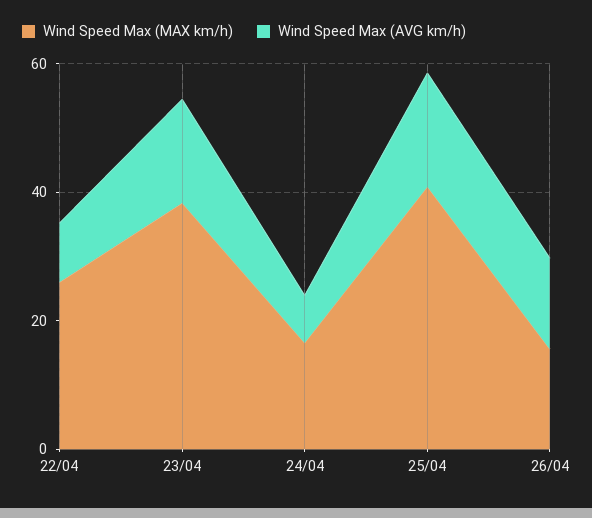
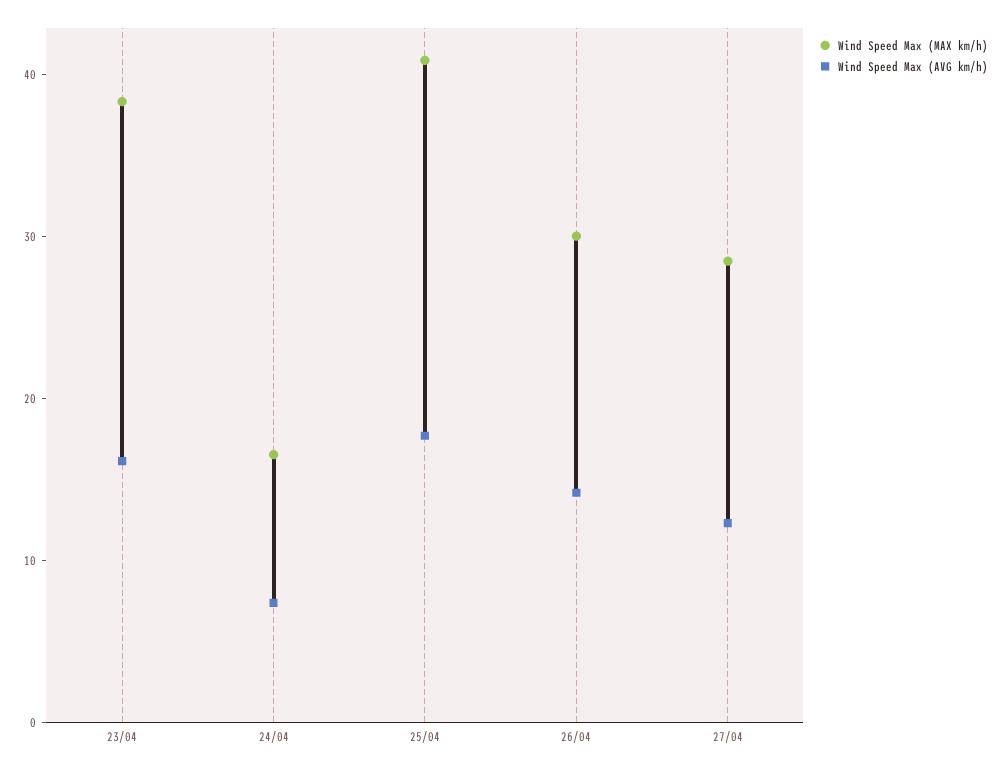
Wind Speed Max (MAX km/h), 22/04: 25 -> none
Wind Speed Max (AVG km/h), 22/04: 10 -> none
Wind Speed Max (MAX km/h), 26/04: 15 -> 30
Wind Speed Max (MAX km/h), 27/04: none -> 28
Wind Speed Max (AVG km/h), 27/04: none -> 12

